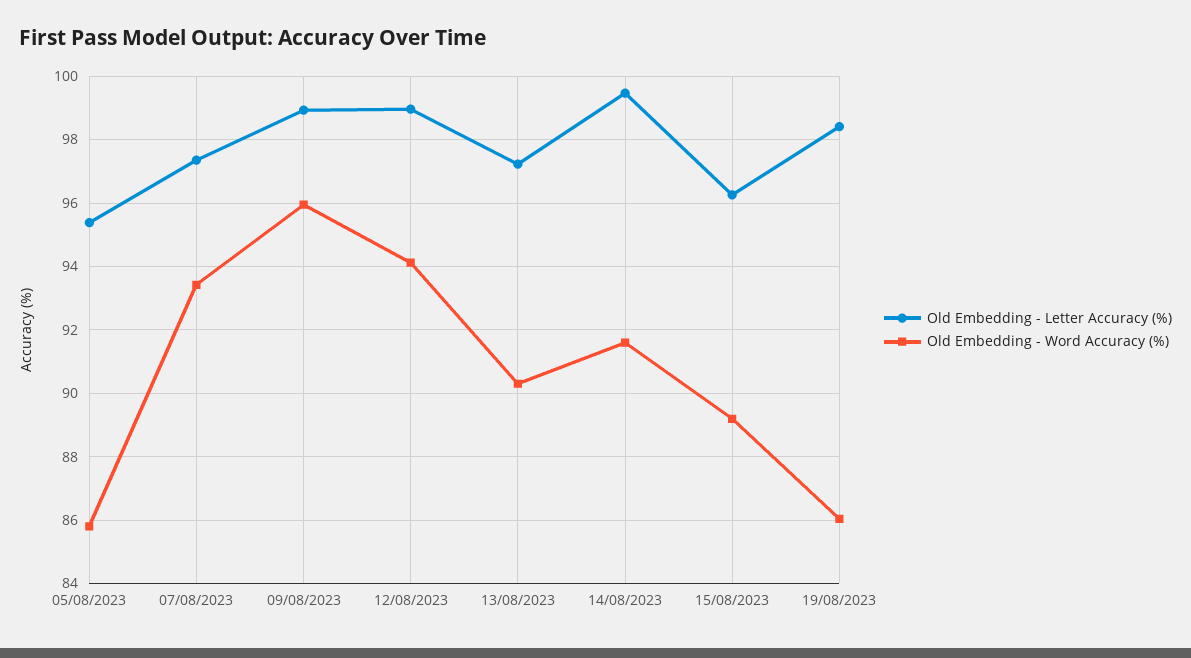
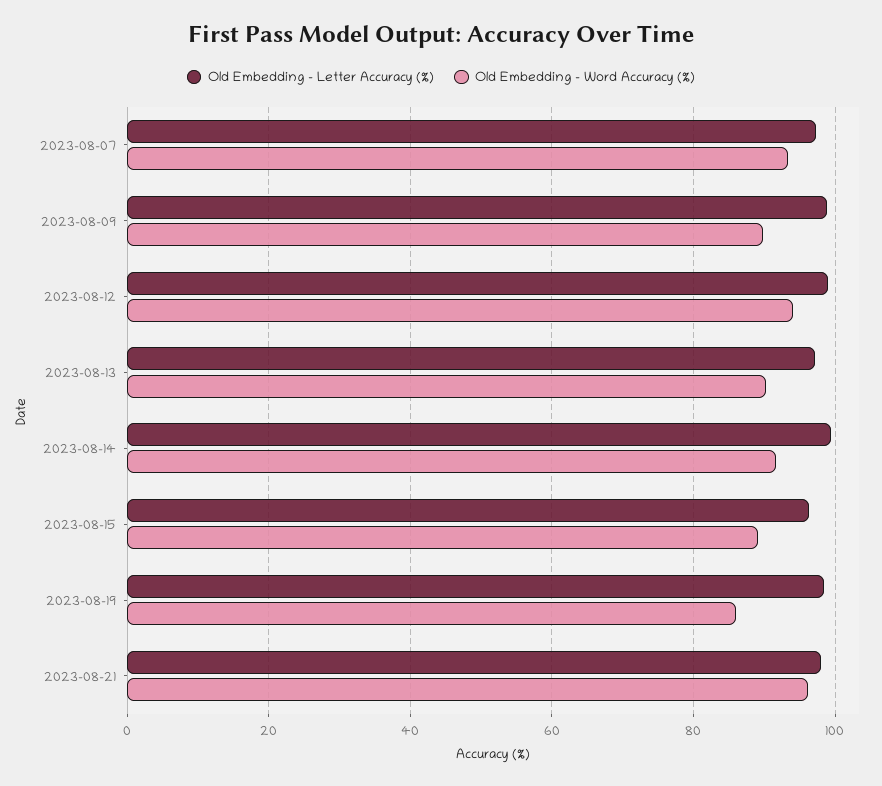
Old Embedding - Letter Accuracy (%), 05/08/2023: 95.4 -> none
Old Embedding - Word Accuracy (%), 05/08/2023: 85.8 -> none
Old Embedding - Word Accuracy (%), 09/08/2023: 96 -> 90
Old Embedding - Letter Accuracy (%), 2023-08-21: none -> 98
Old Embedding - Word Accuracy (%), 2023-08-21: none -> 96

